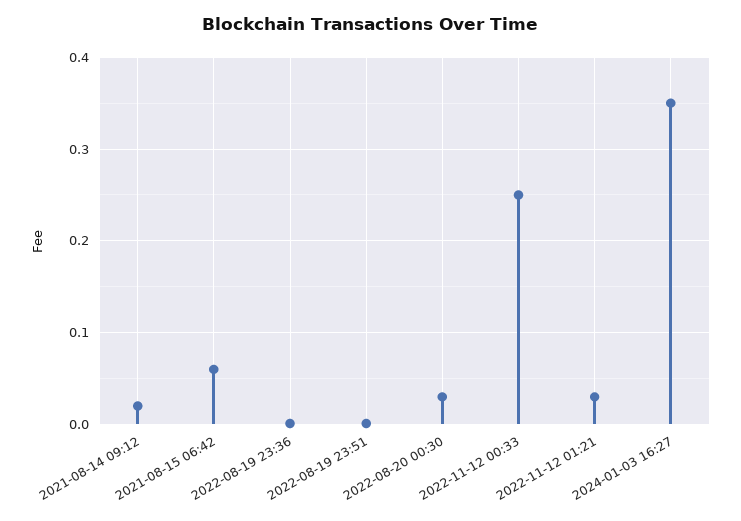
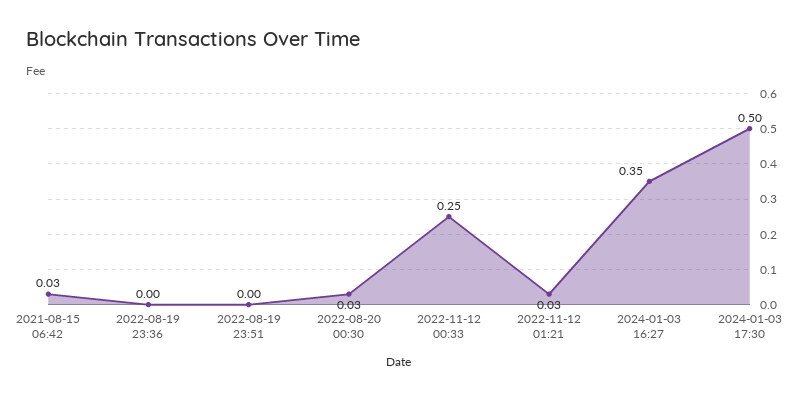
2021-08-14 09:12: 0.02 -> none
2021-08-15 06:42: 0.06 -> 0.03
2024-01-03 17:30: none -> 0.5

